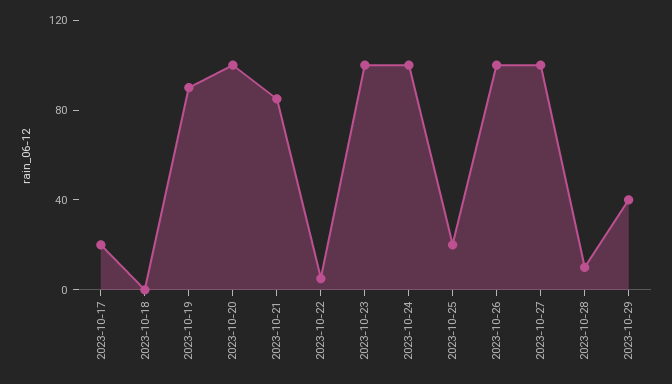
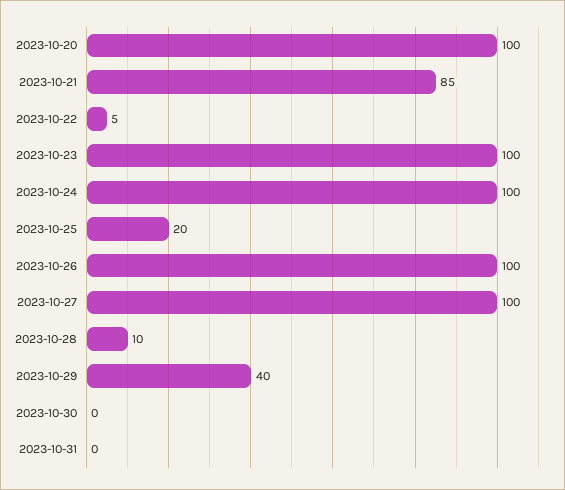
2023-10-17: 20 -> none
2023-10-18: 0 -> none
2023-10-19: 90 -> none
2023-10-30: none -> 0
2023-10-31: none -> 0

